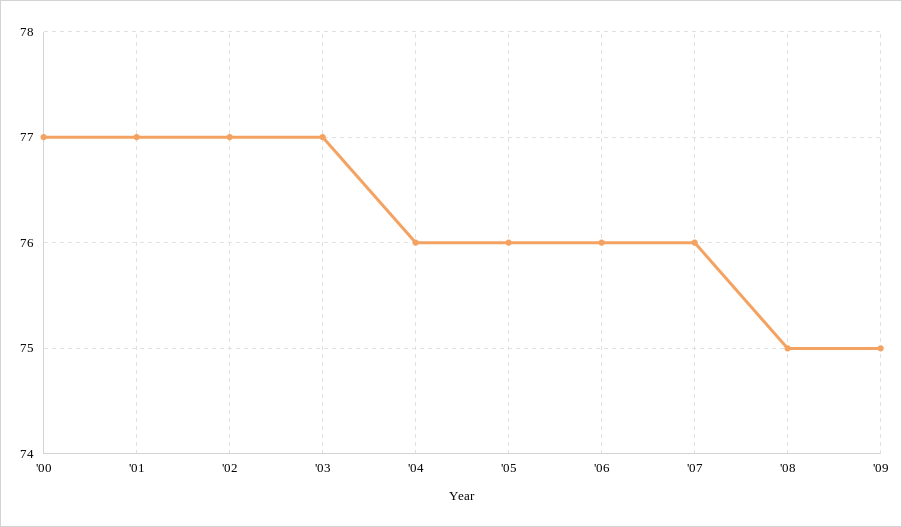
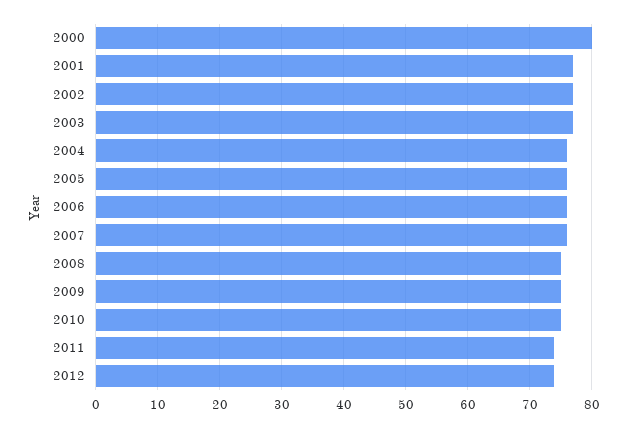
'00: 77 -> 80
2010: none -> 75
2011: none -> 74
2012: none -> 74

